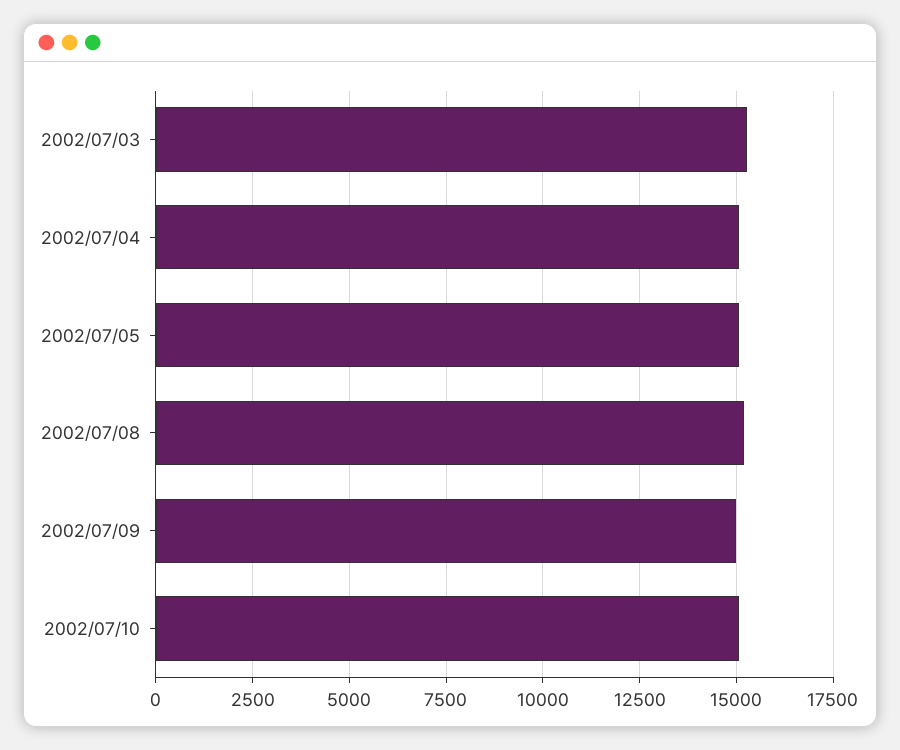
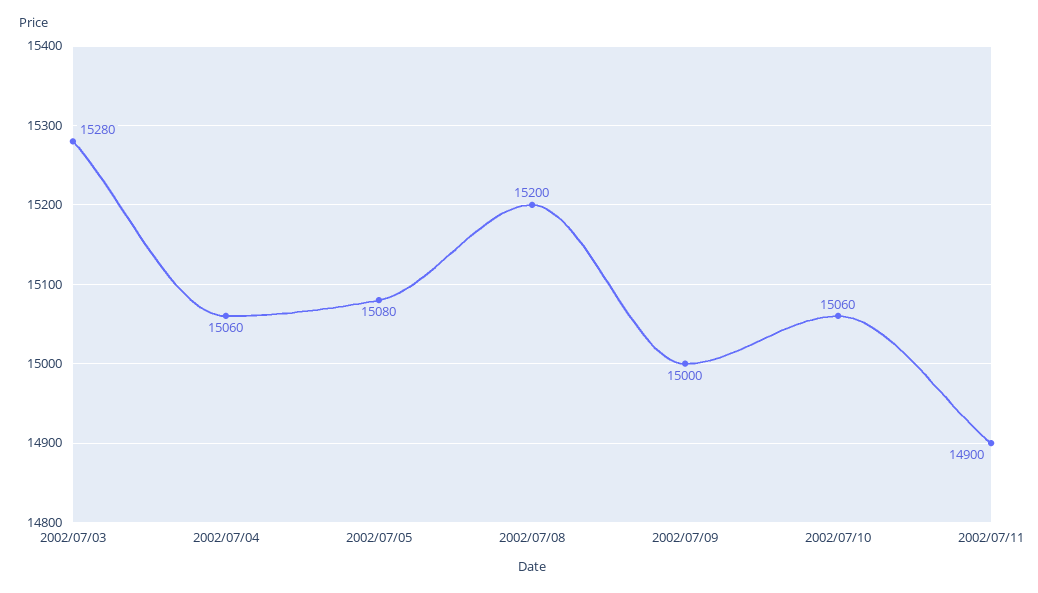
2002/07/11: none -> 14900

